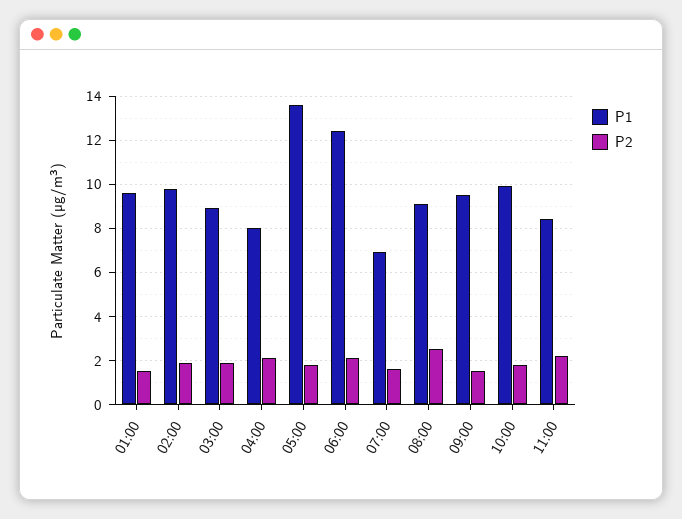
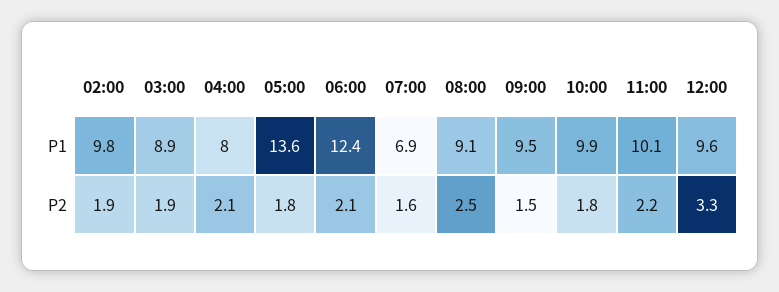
P1, 01:00: 9.5 -> none
P2, 01:00: 1.5 -> none
P1, 11:00: 8.5 -> 10.1
P1, 12:00: none -> 9.6
P2, 12:00: none -> 3.3

